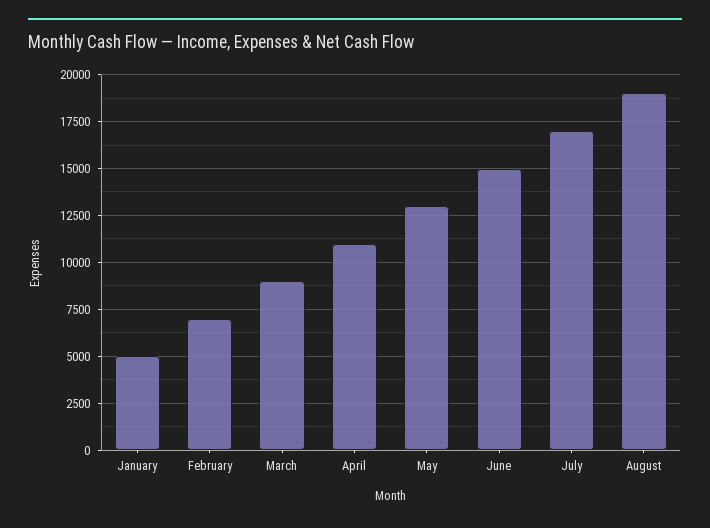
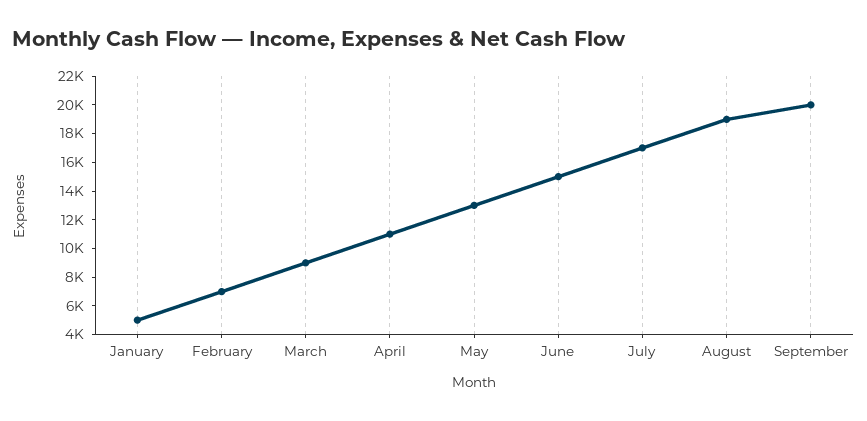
September: none -> 20000

